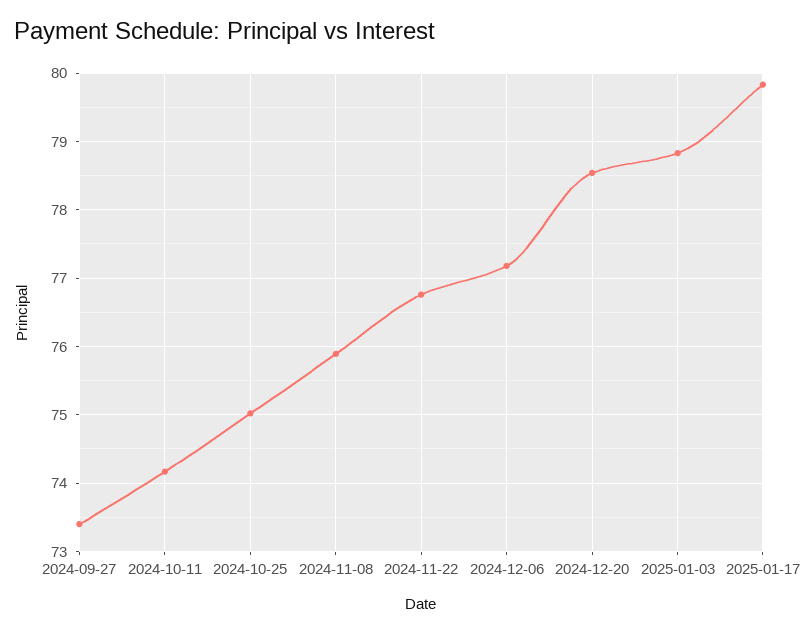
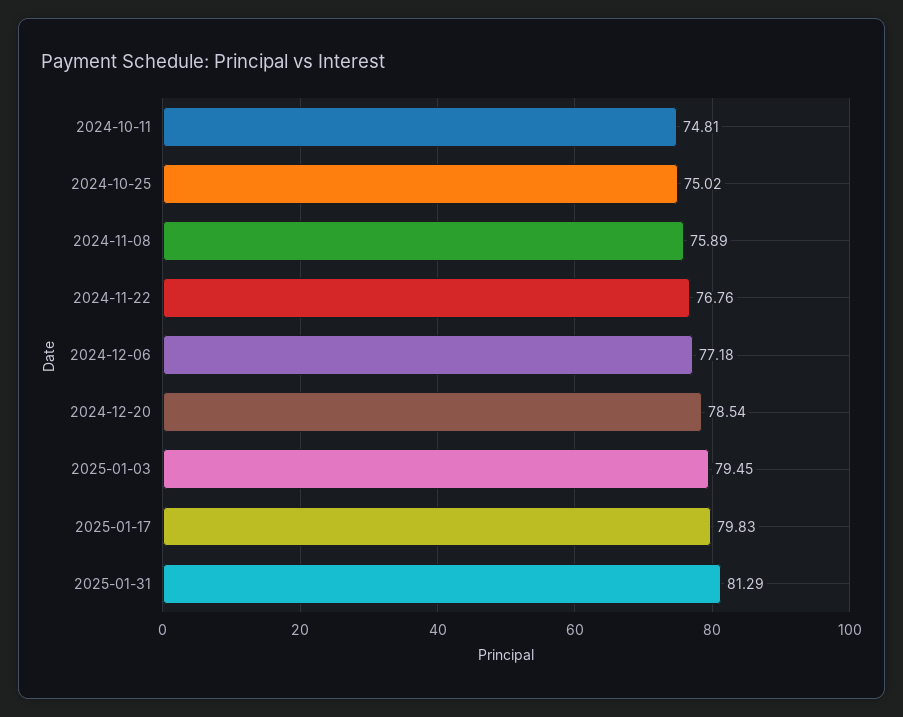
2024-09-27: 73.4 -> none
2024-10-11: 74.2 -> 74.81
2025-01-03: 78.8 -> 79.45
2025-01-31: none -> 81.29

